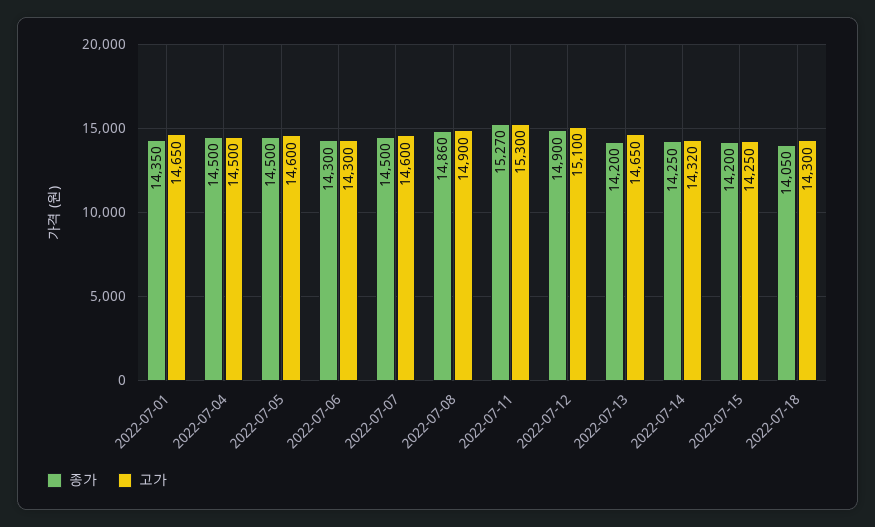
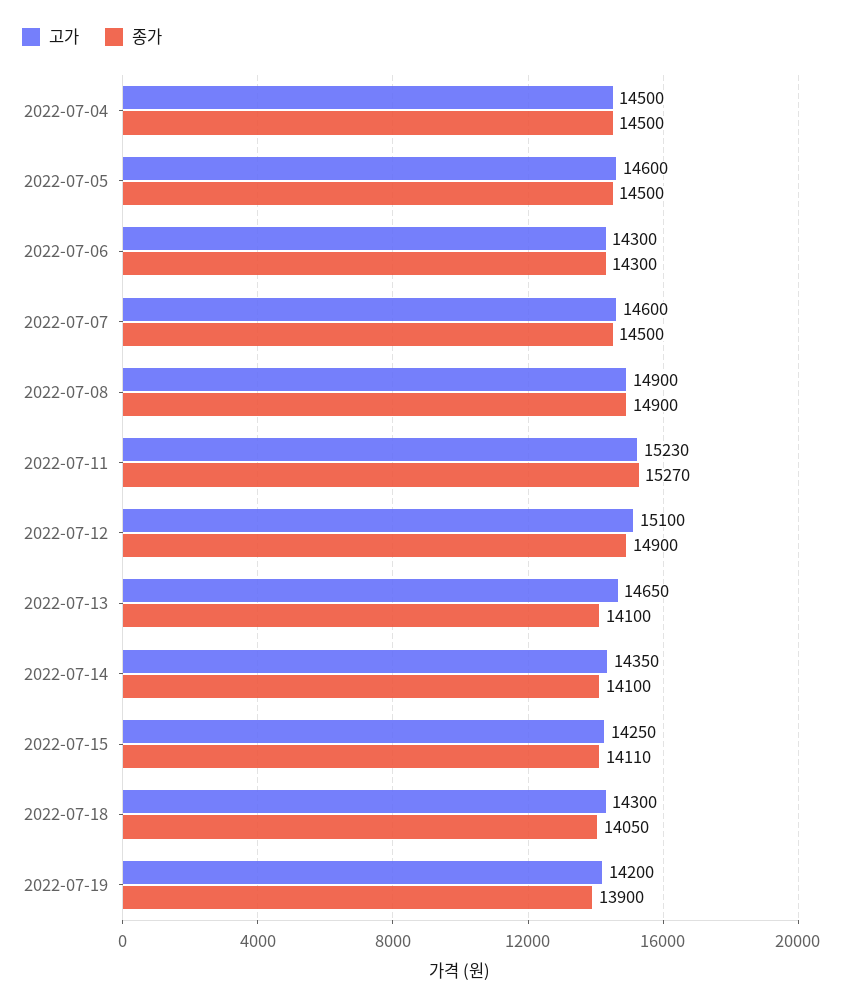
종가, 2022-07-01: 14350 -> none
고가, 2022-07-01: 14650 -> none
종가, 2022-07-08: 14860 -> 14900
고가, 2022-07-11: 15300 -> 15230
종가, 2022-07-13: 14200 -> 14100
종가, 2022-07-14: 14250 -> 14100
고가, 2022-07-14: 14320 -> 14350
종가, 2022-07-15: 14200 -> 14110
고가, 2022-07-19: none -> 14200
종가, 2022-07-19: none -> 13900

